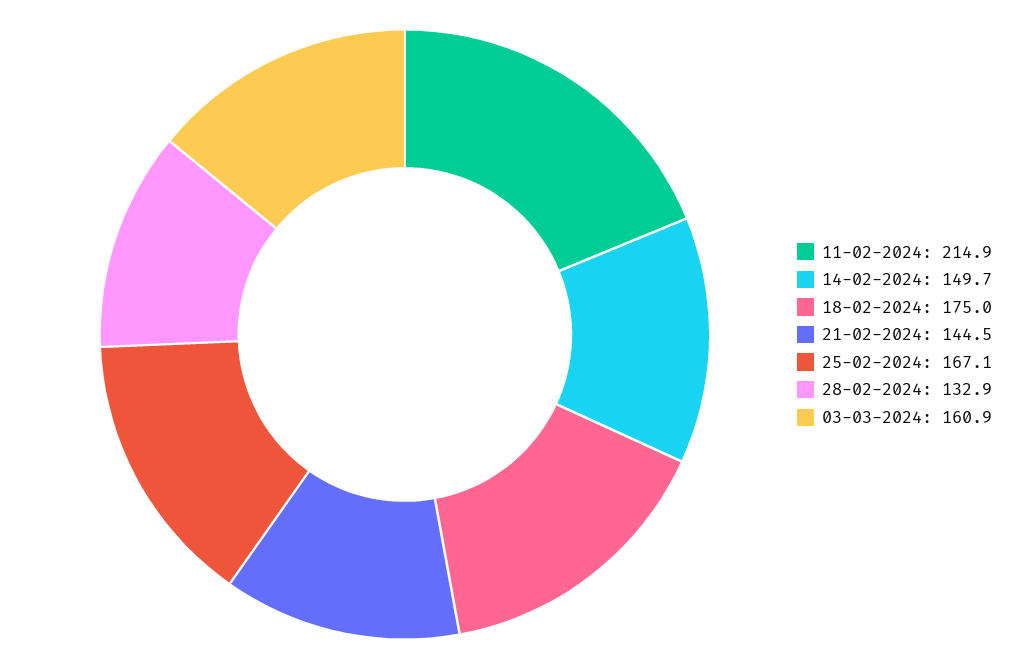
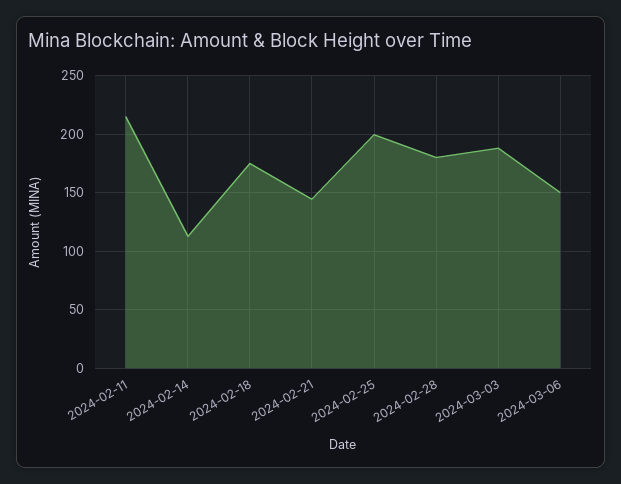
14-02-2024: 149.7 -> 110
25-02-2024: 167.1 -> 200
28-02-2024: 132.9 -> 180
03-03-2024: 160.9 -> 190
2024-03-06: none -> 150

